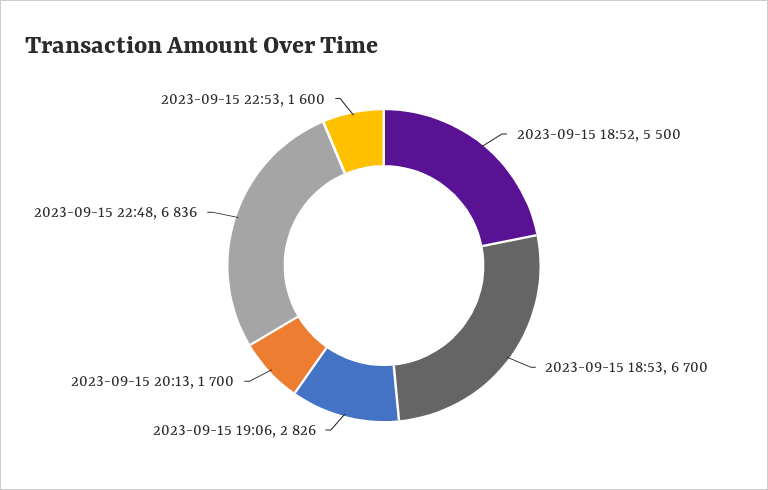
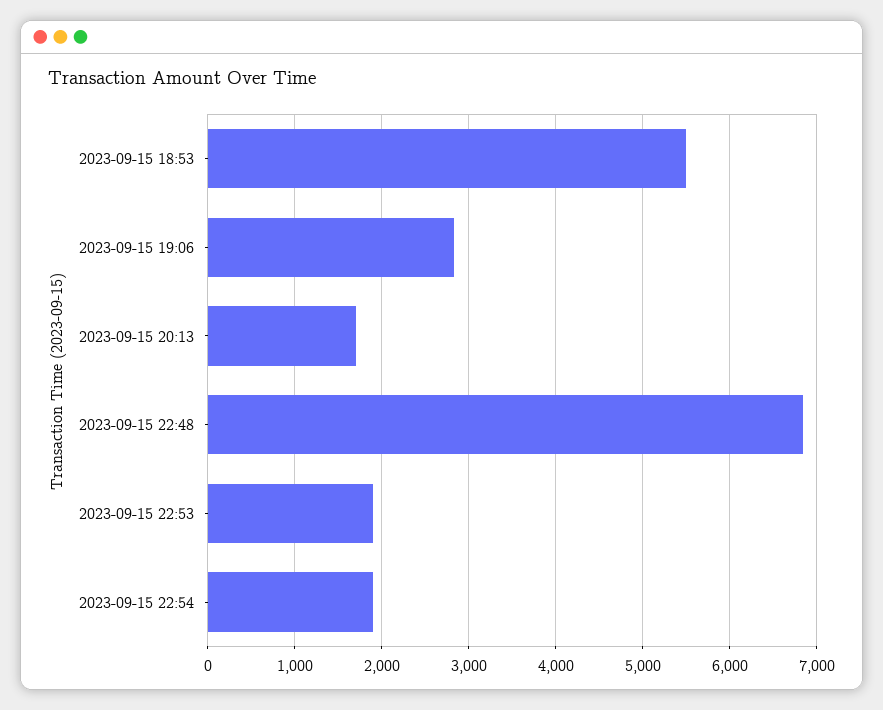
2023-09-15 18:52: 5500 -> none
2023-09-15 18:53: 6700 -> 5500
2023-09-15 22:53: 1600 -> 1900
2023-09-15 22:54: none -> 1900

